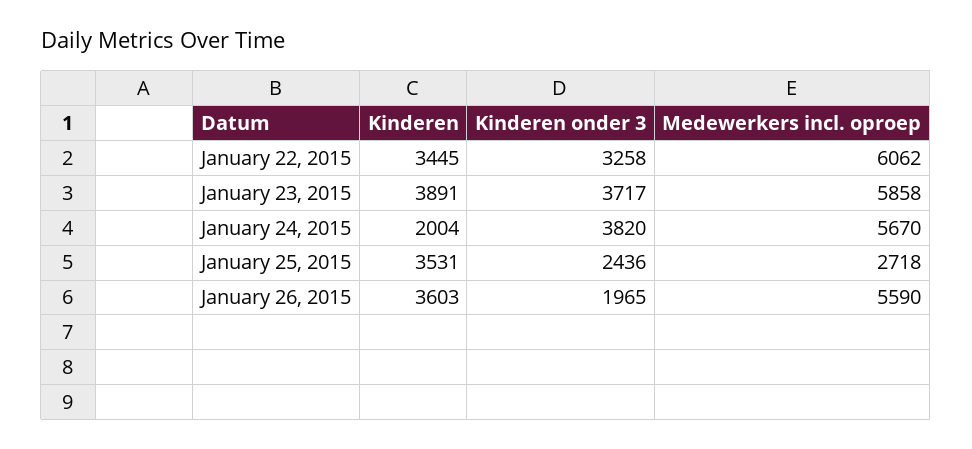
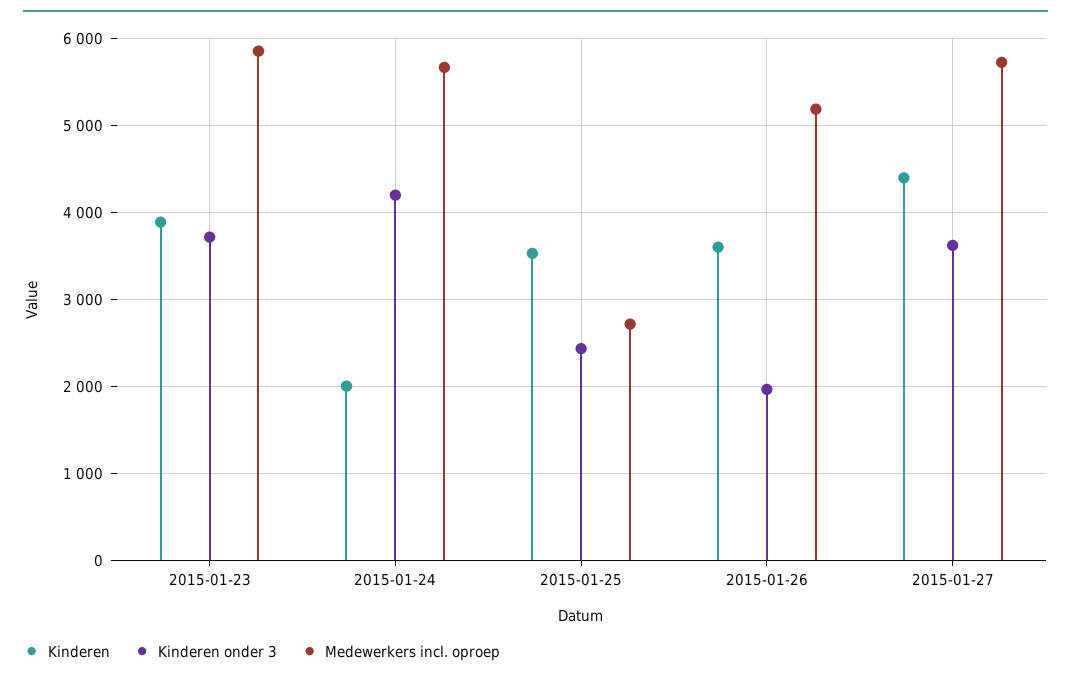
Kinderen, January 22, 2015: 3445 -> none
Kinderen onder 3, January 22, 2015: 3258 -> none
Medewerkers incl. oproep, January 22, 2015: 6062 -> none
Kinderen onder 3, January 24, 2015: 3820 -> 4200
Medewerkers incl. oproep, January 26, 2015: 5590 -> 5200
Kinderen, 2015-01-27: none -> 4400
Kinderen onder 3, 2015-01-27: none -> 3600
Medewerkers incl. oproep, 2015-01-27: none -> 5700

